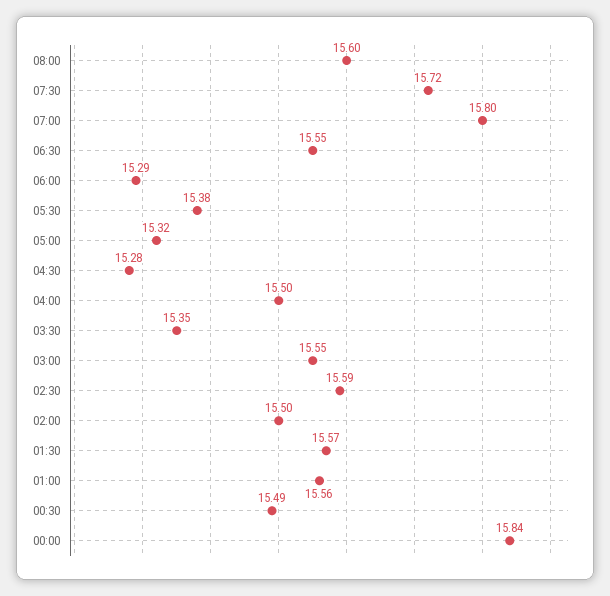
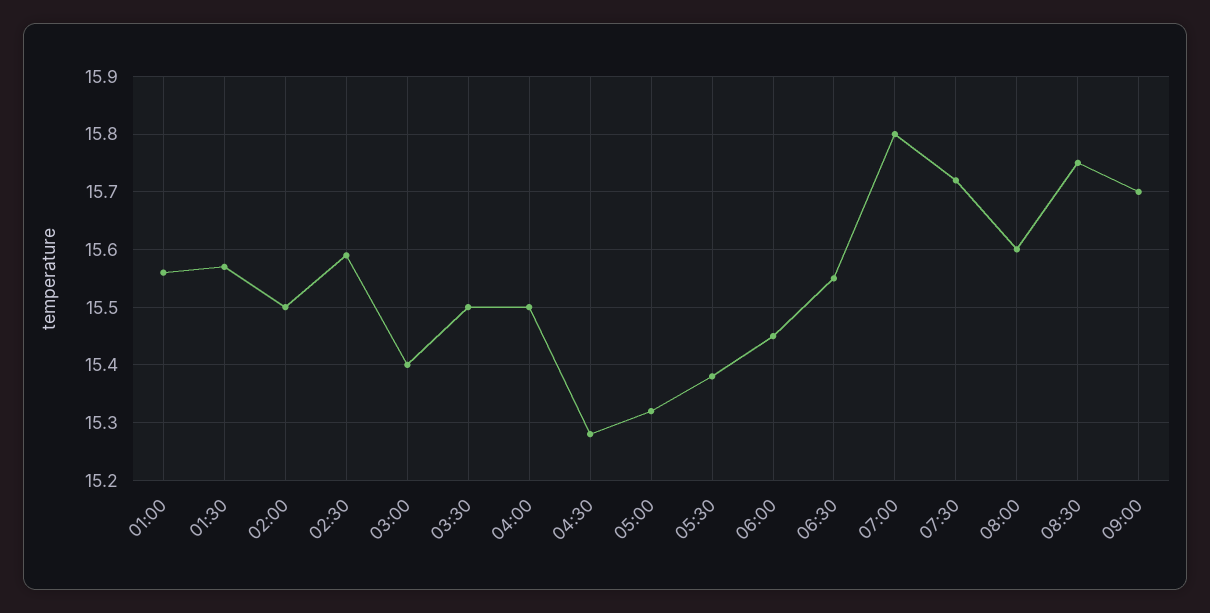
06:00: 15.29 -> 15.45
03:30: 15.35 -> 15.5
03:00: 15.55 -> 15.4
00:30: 15.49 -> none
00:00: 15.84 -> none
08:30: none -> 15.75
09:00: none -> 15.7

